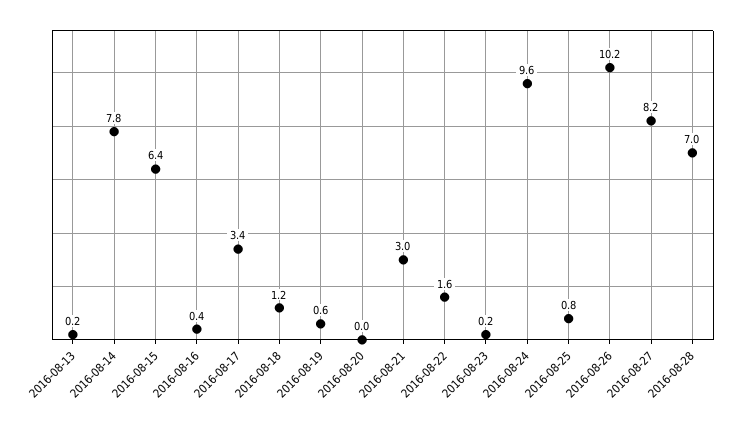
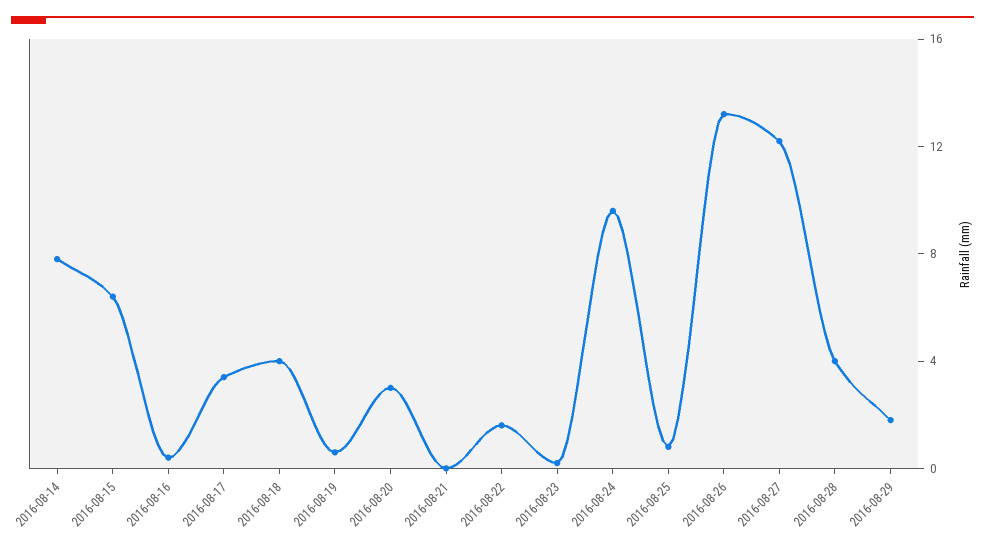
2016-08-13: 0.2 -> none
2016-08-18: 1.2 -> 4
2016-08-20: 0 -> 3
2016-08-21: 3 -> 0
2016-08-26: 10.2 -> 13
2016-08-27: 8.2 -> 12
2016-08-28: 7 -> 4
2016-08-29: none -> 2

